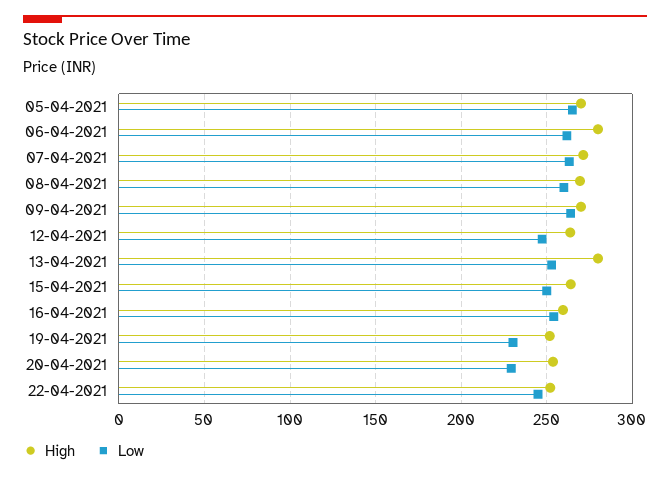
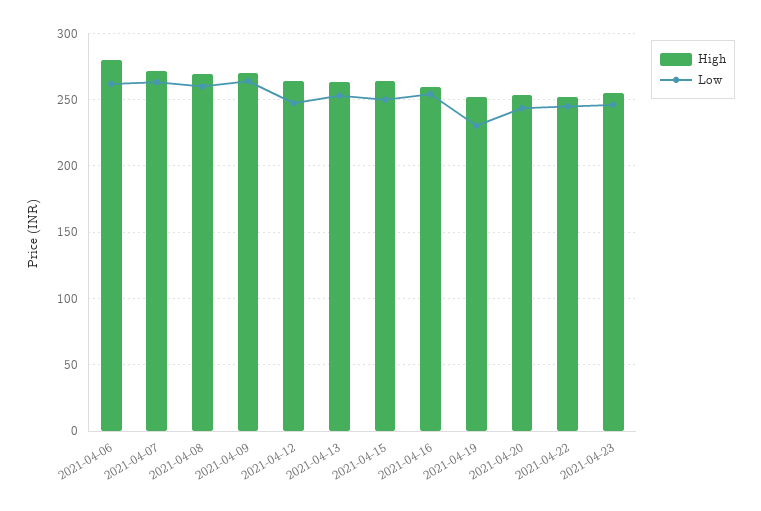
High, 05-04-2021: 270 -> none
Low, 05-04-2021: 265 -> none
High, 13-04-2021: 280 -> 265
Low, 20-04-2021: 230 -> 245
High, 2021-04-23: none -> 255
Low, 2021-04-23: none -> 245

